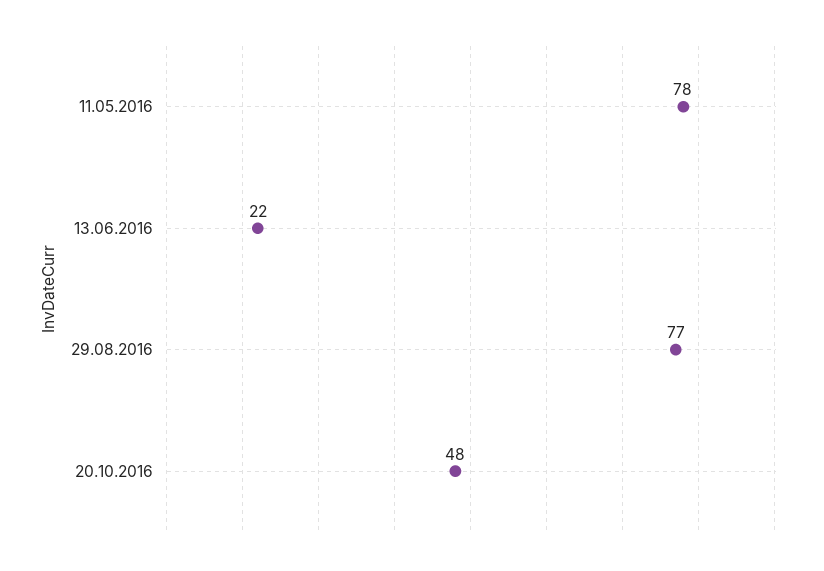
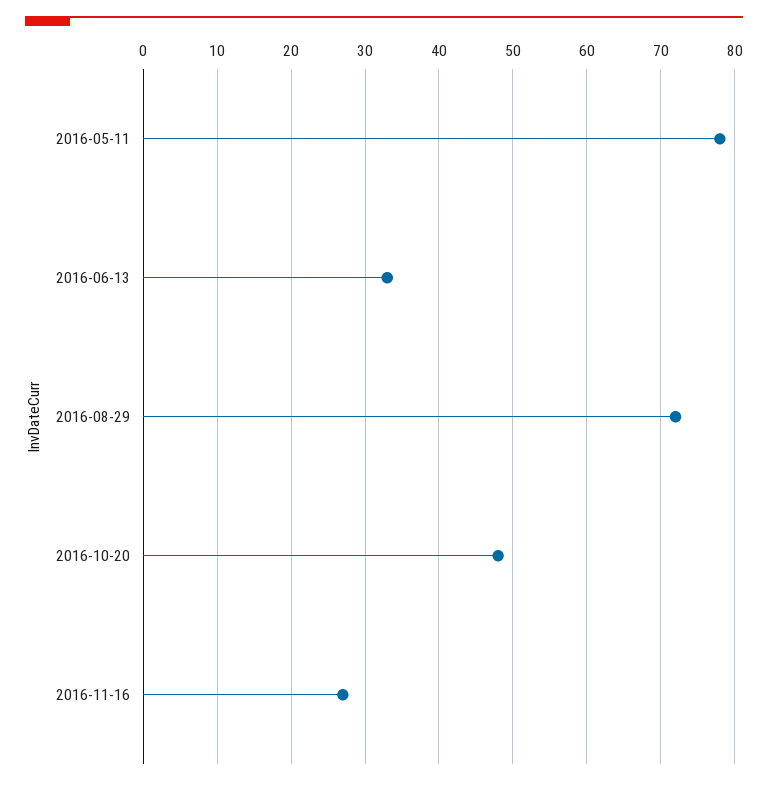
13.06.2016: 22 -> 33
29.08.2016: 77 -> 72
2016-11-16: none -> 27

